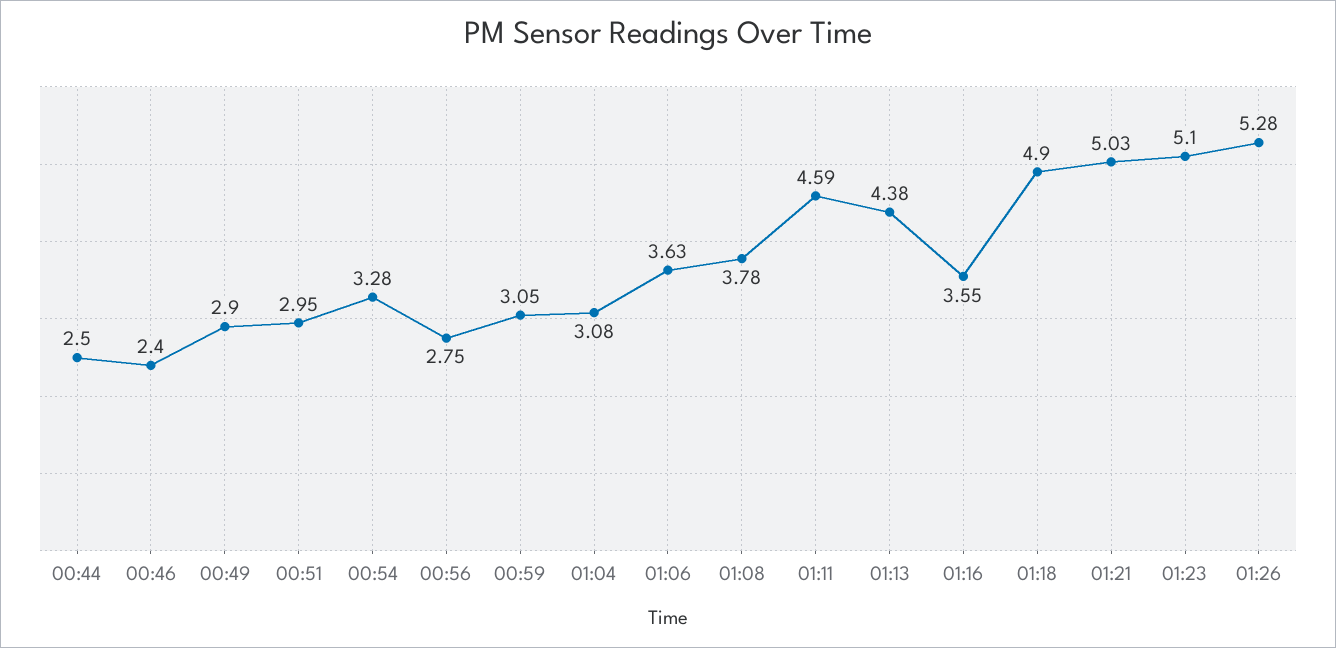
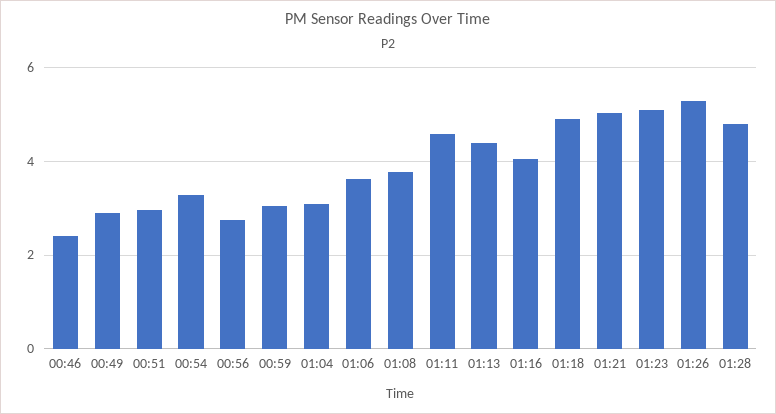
00:44: 2.5 -> none
01:16: 3.55 -> 4
01:28: none -> 4.8

